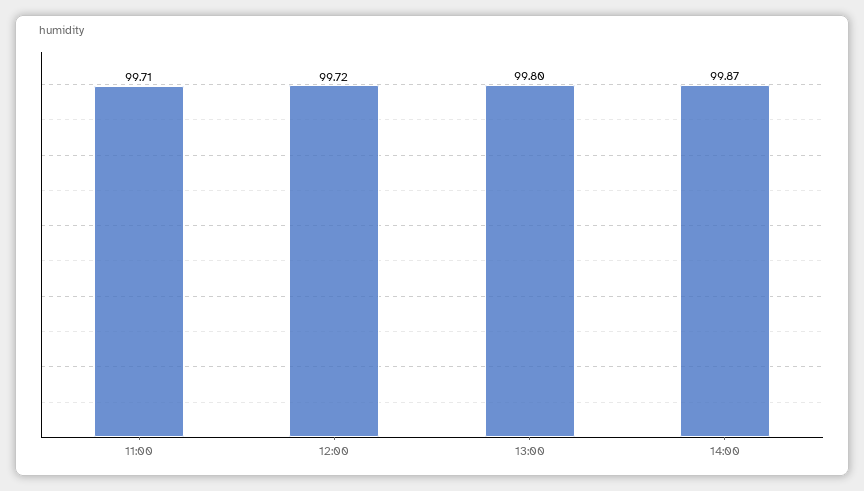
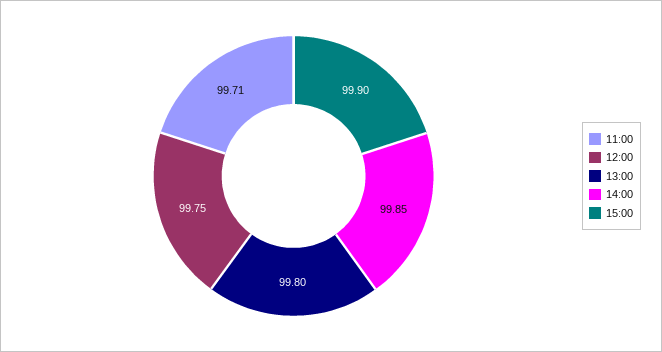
12:00: 99.72 -> 99.75
14:00: 99.87 -> 99.85
15:00: none -> 99.9

